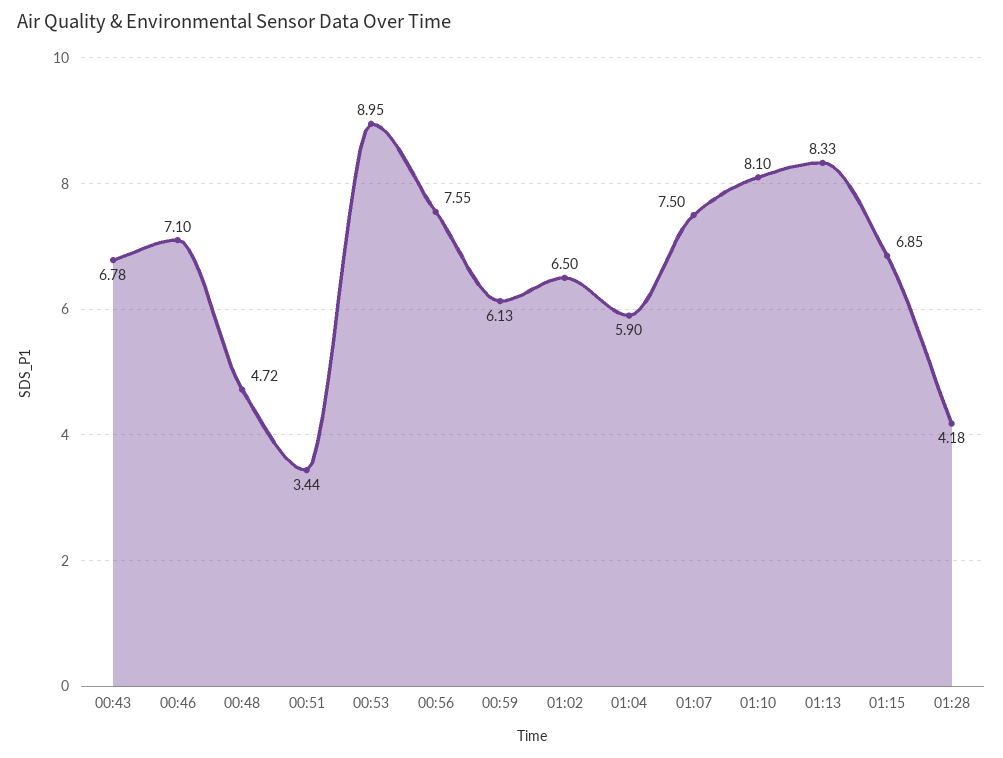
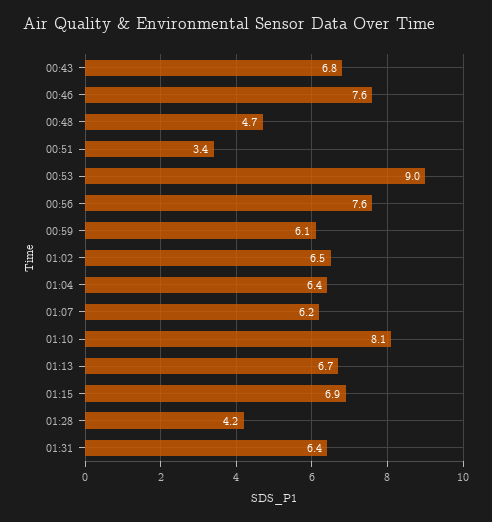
00:46: 7.1 -> 7.6
01:04: 5.9 -> 6.4
01:07: 7.5 -> 6.2
01:13: 8.33 -> 6.7
01:31: none -> 6.4

